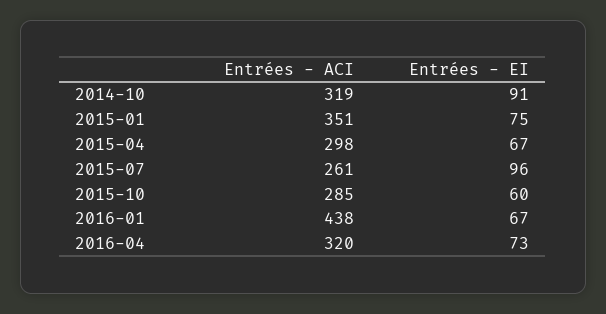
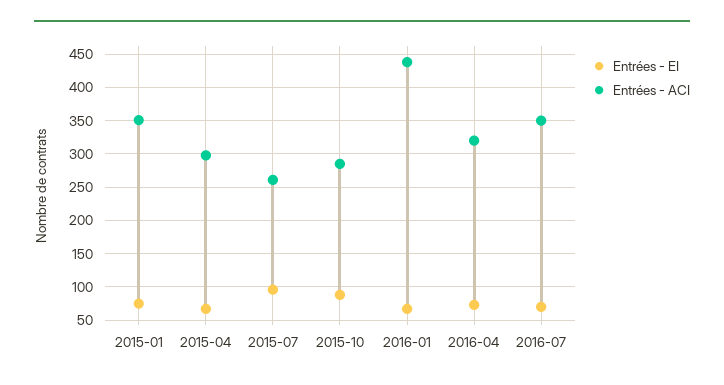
Entrées - ACI, 2014-10: 319 -> none
Entrées - EI, 2014-10: 91 -> none
Entrées - EI, 2015-10: 60 -> 90
Entrées - EI, 2016-07: none -> 70
Entrées - ACI, 2016-07: none -> 350

